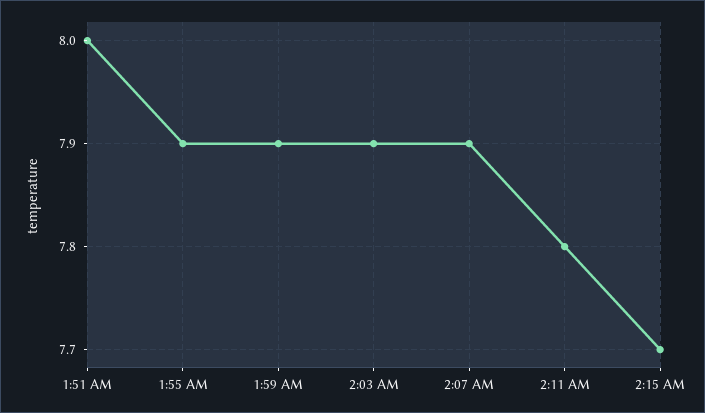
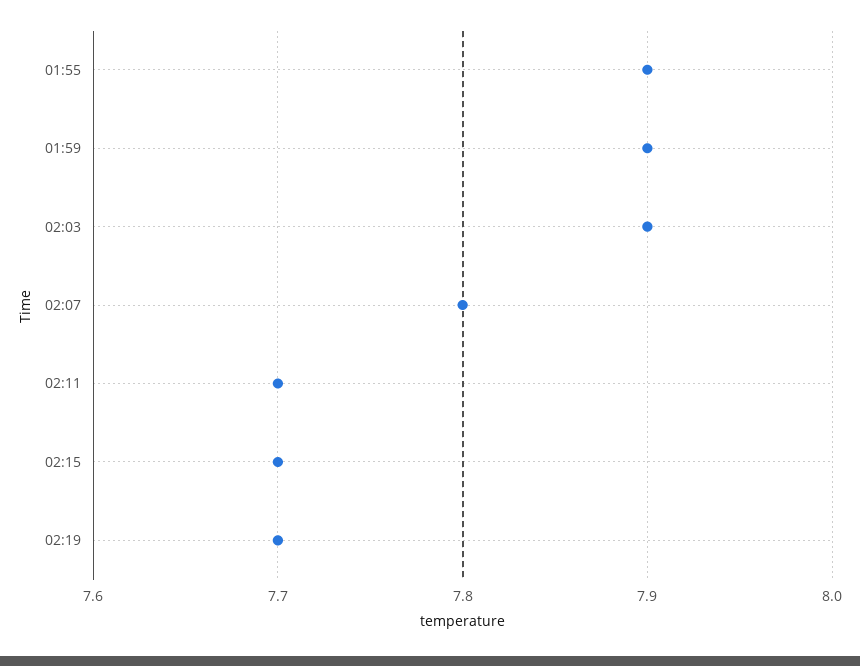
1:51 AM: 8 -> none
2:07 AM: 7.9 -> 7.8
2:11 AM: 7.8 -> 7.7
02:19: none -> 7.7

